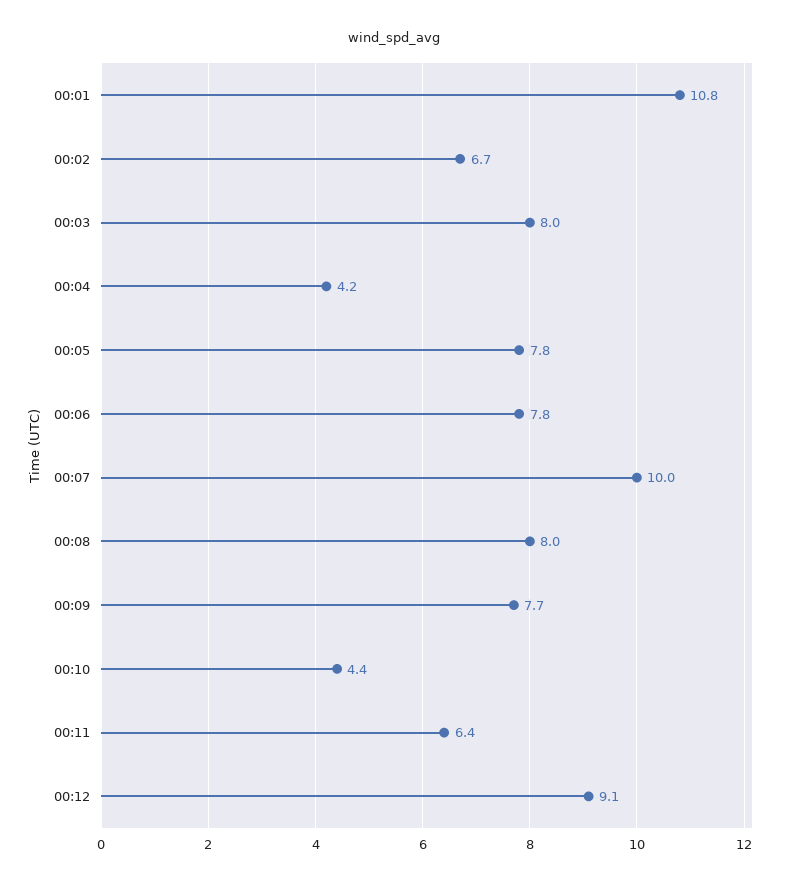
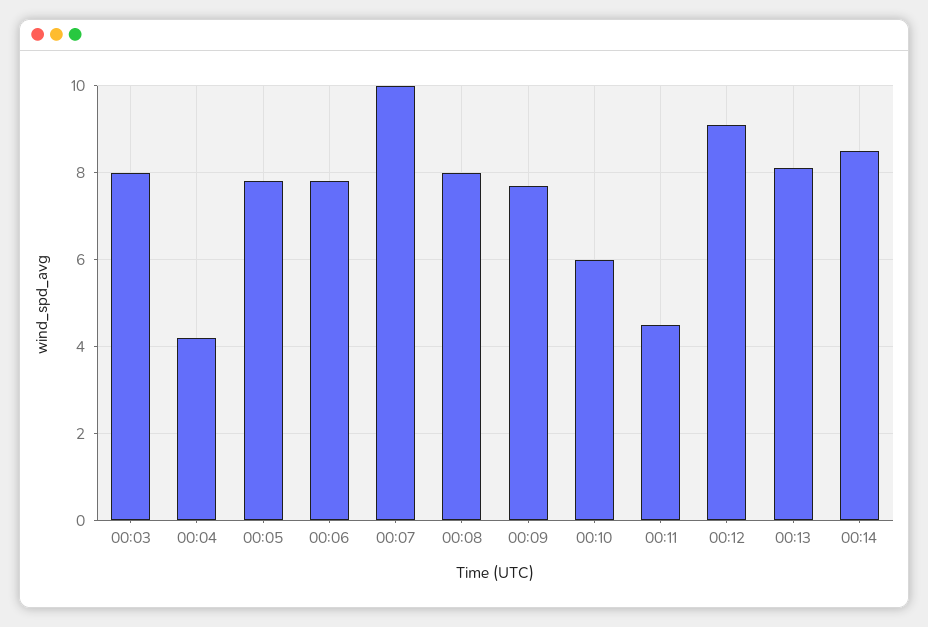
00:01: 10.8 -> none
00:02: 6.7 -> none
00:10: 4.4 -> 6
00:11: 6.4 -> 4.5
00:13: none -> 8
00:14: none -> 8.5

